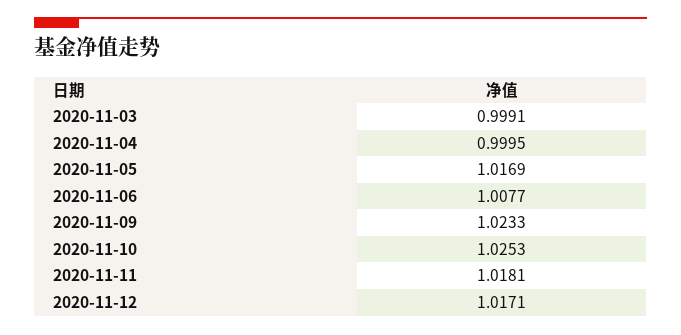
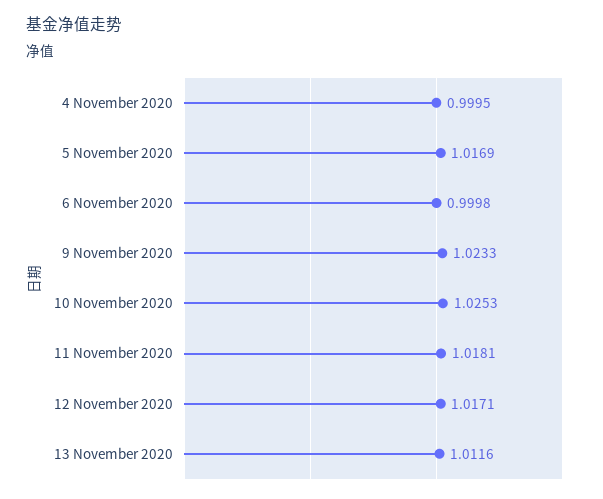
2020-11-03: 0.9991 -> none
2020-11-06: 1.0077 -> 0.9998
13 November 2020: none -> 1.0116

